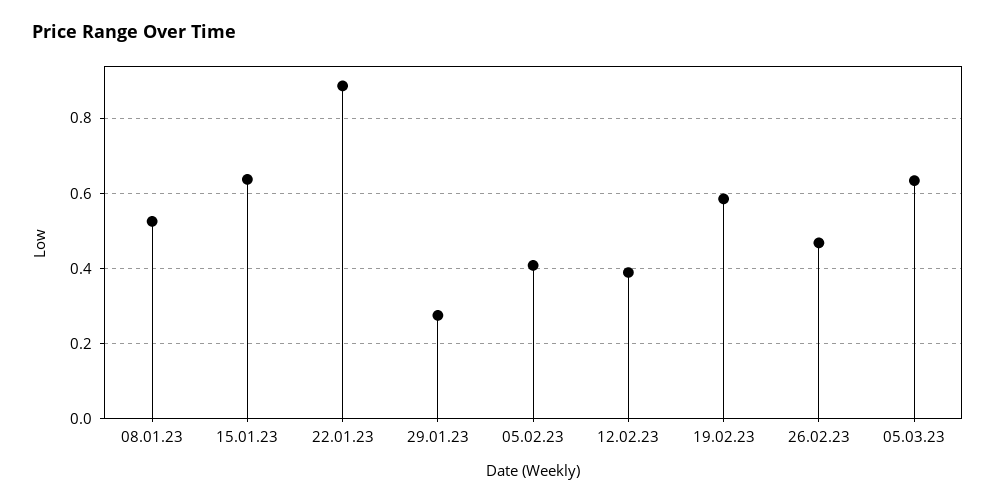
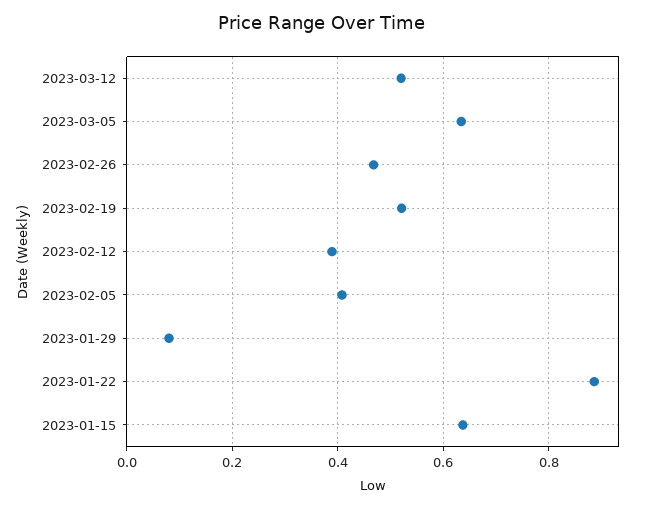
08.01.23: 0.52 -> none
29.01.23: 0.28 -> 0.08
19.02.23: 0.58 -> 0.52
2023-03-12: none -> 0.52

